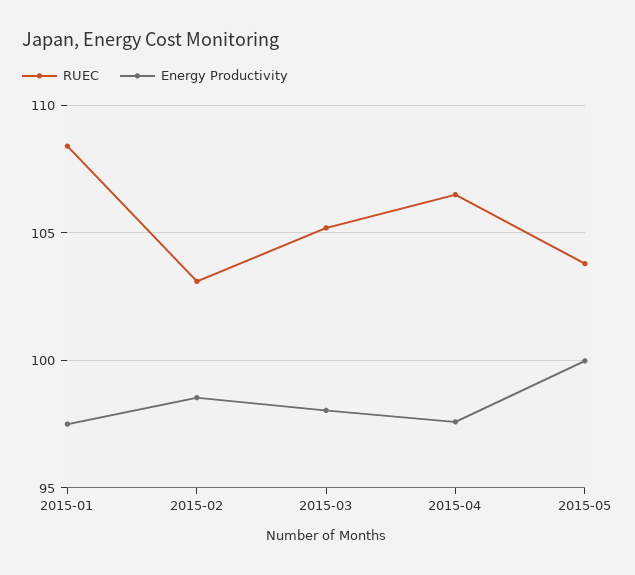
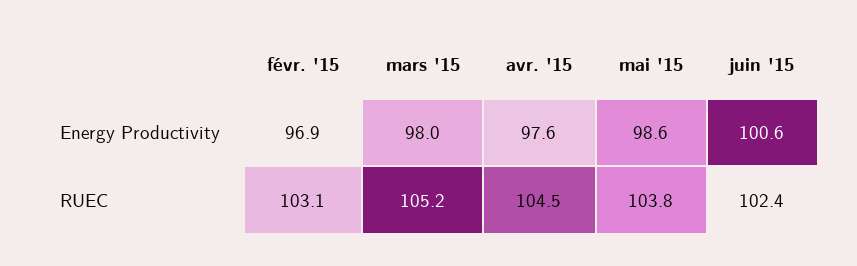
RUEC, 2015-01: 108.5 -> none
Energy Productivity, 2015-01: 97.5 -> none
Energy Productivity, 2015-02: 98.5 -> 96.9
RUEC, 2015-04: 106.5 -> 104.5
Energy Productivity, 2015-05: 100 -> 98.6
Energy Productivity, juin '15: none -> 100.6
RUEC, juin '15: none -> 102.4

